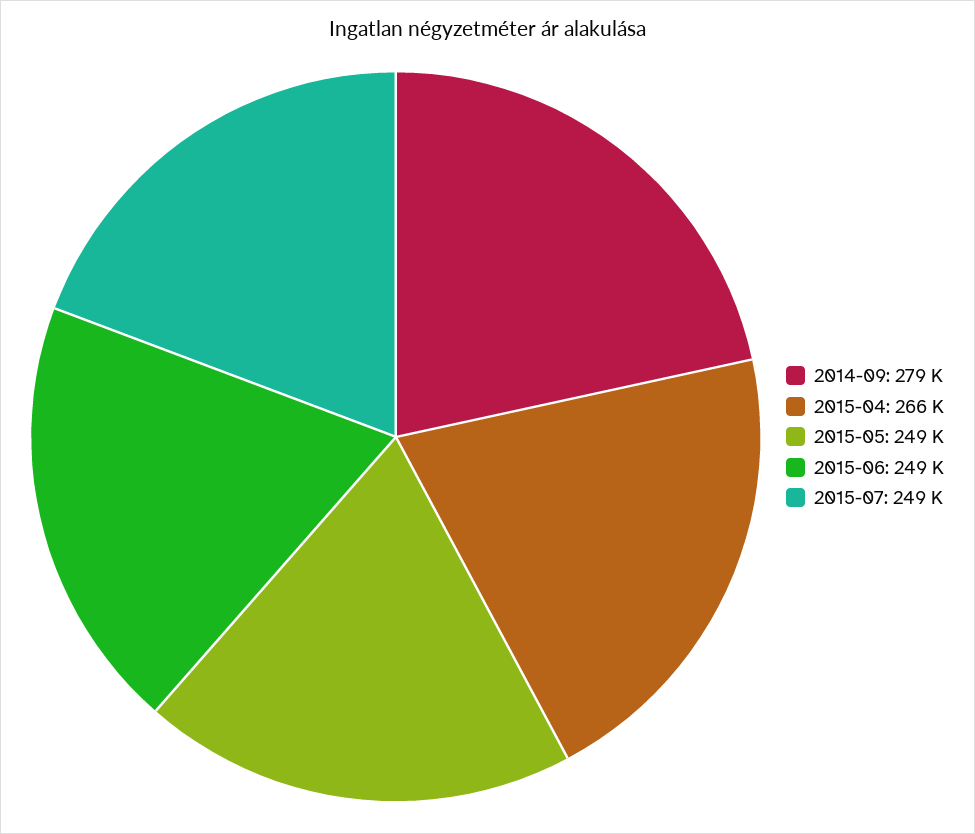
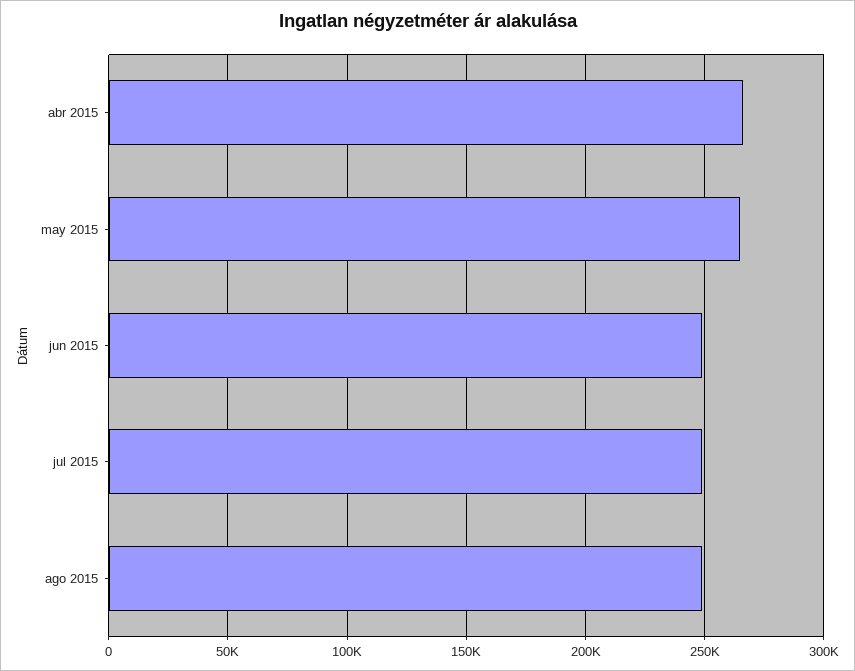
2014-09: 279000 -> none
2015-05: 249000 -> 265000
ago 2015: none -> 250000

